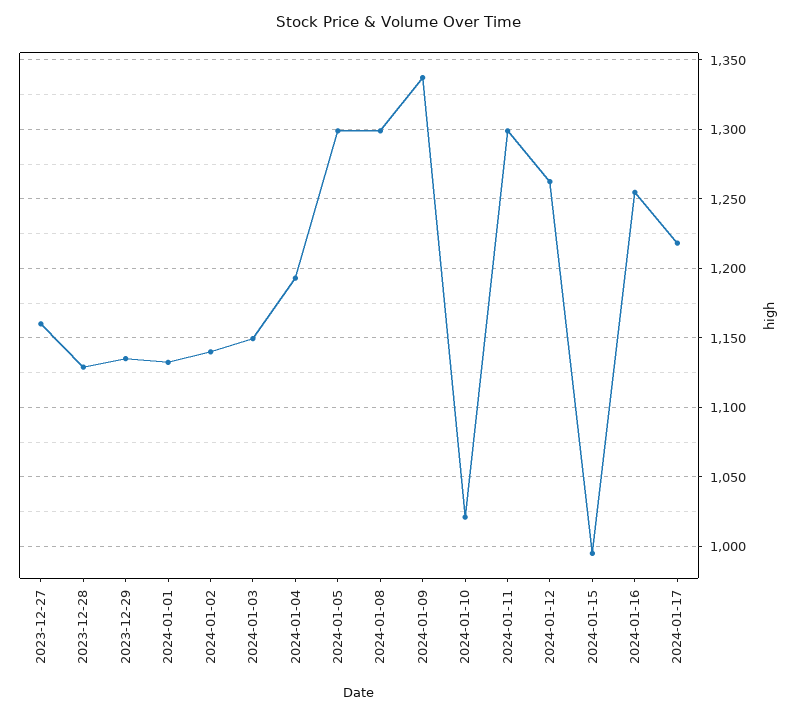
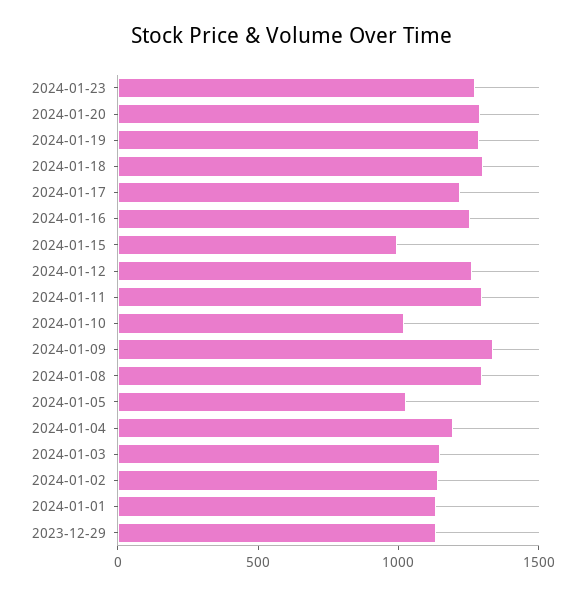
2023-12-27: 1160 -> none
2023-12-28: 1130 -> none
2024-01-05: 1300 -> 1000
2024-01-23: none -> 1300
2024-01-20: none -> 1300
2024-01-19: none -> 1300
2024-01-18: none -> 1300

